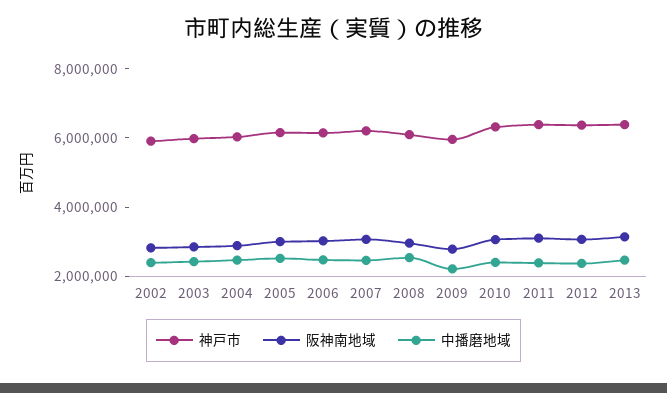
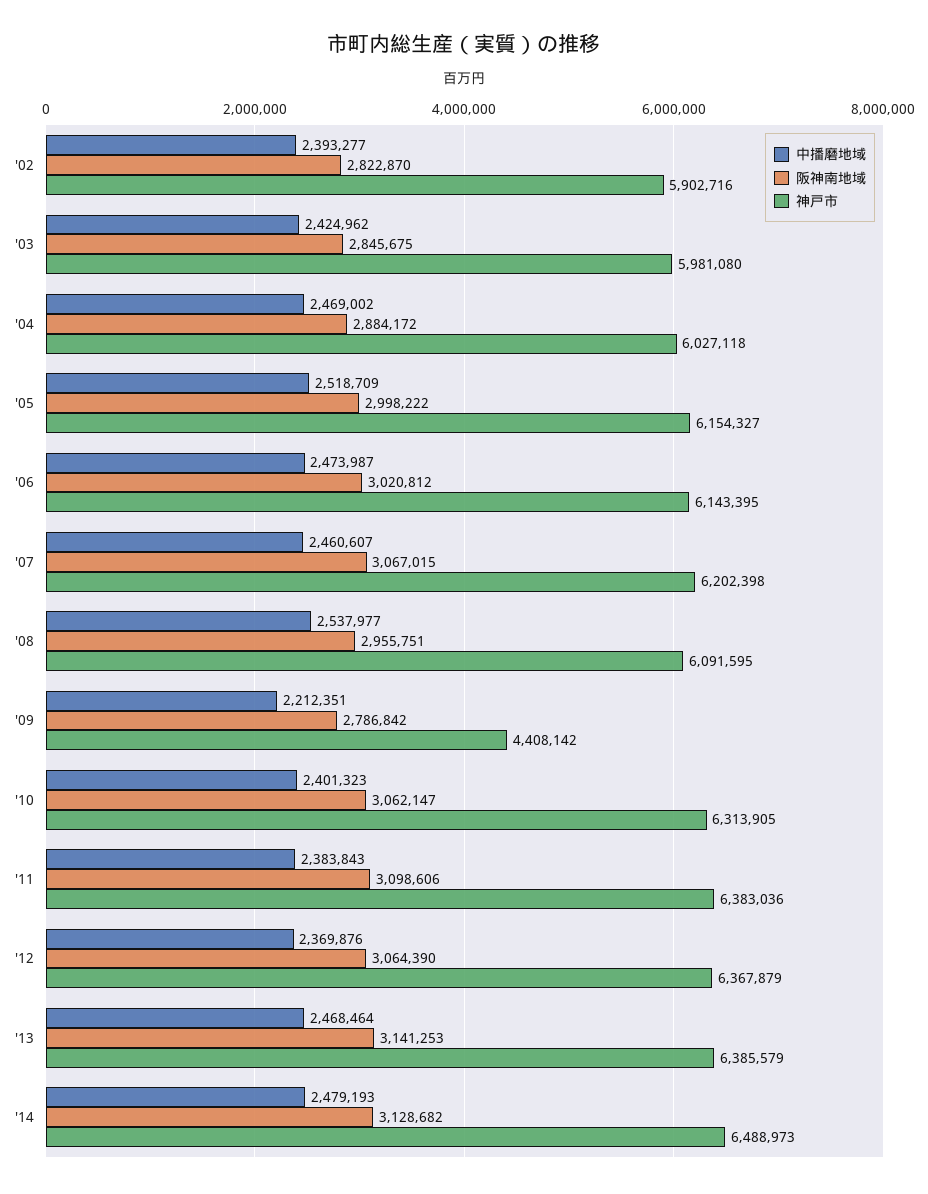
神戸市, 2009: 6000000 -> 4408142
中播磨地域, '14: none -> 2479193
阪神南地域, '14: none -> 3128682
神戸市, '14: none -> 6488973

